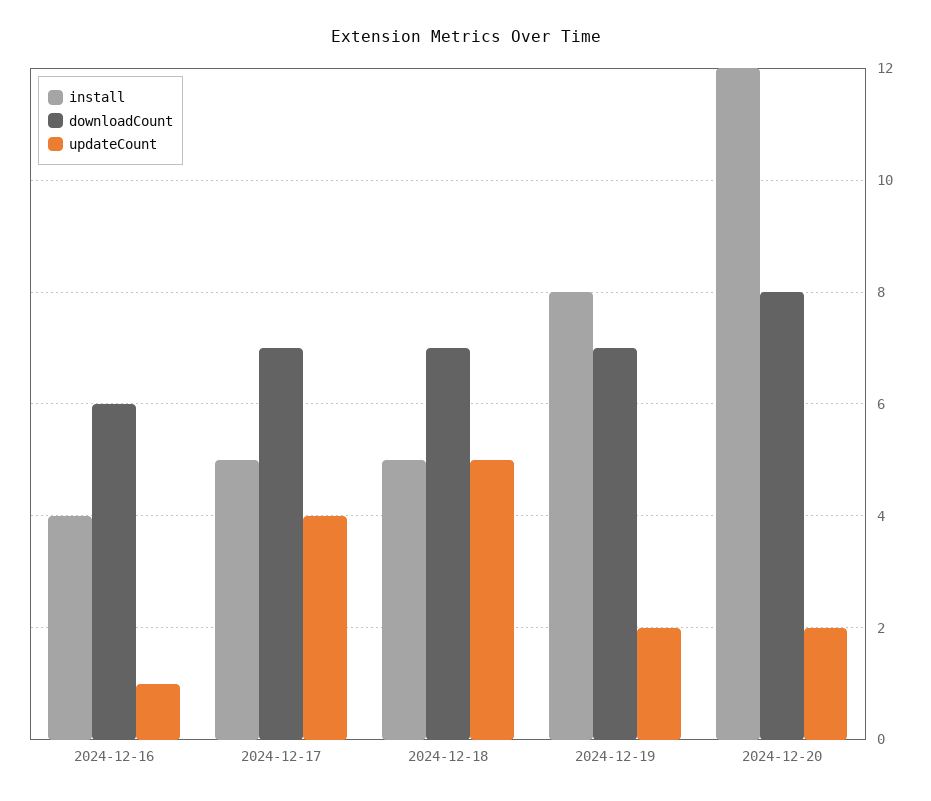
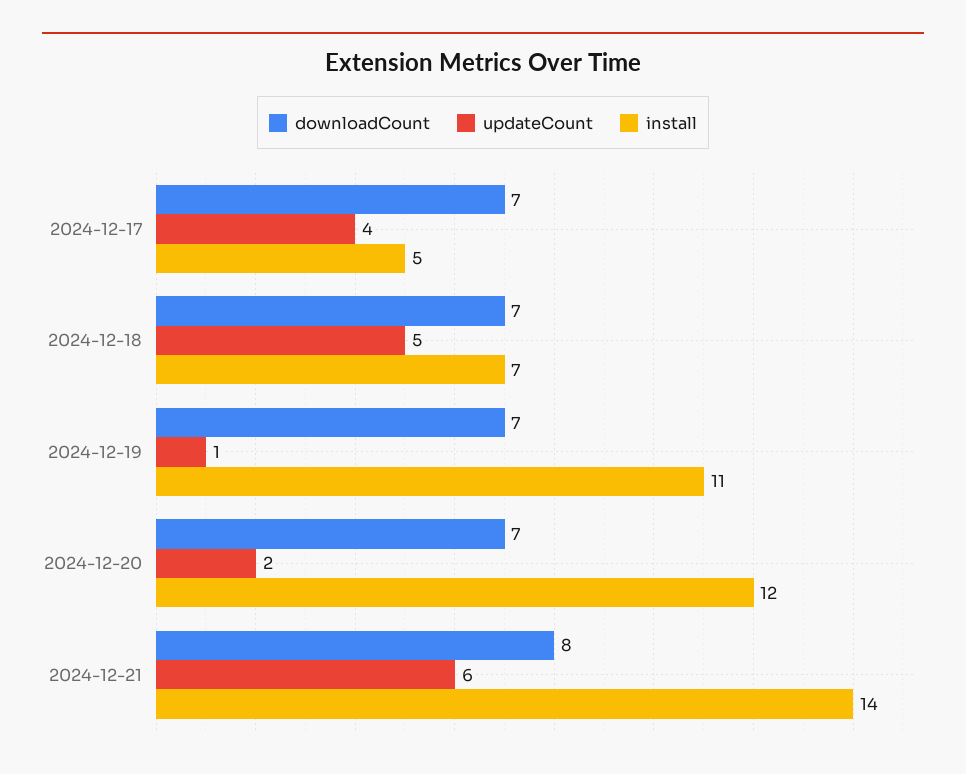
install, 2024-12-16: 4 -> none
downloadCount, 2024-12-16: 6 -> none
updateCount, 2024-12-16: 1 -> none
install, 2024-12-18: 5 -> 7
install, 2024-12-19: 8 -> 11
updateCount, 2024-12-19: 2 -> 1
downloadCount, 2024-12-20: 8 -> 7
downloadCount, 2024-12-21: none -> 8
updateCount, 2024-12-21: none -> 6
install, 2024-12-21: none -> 14

